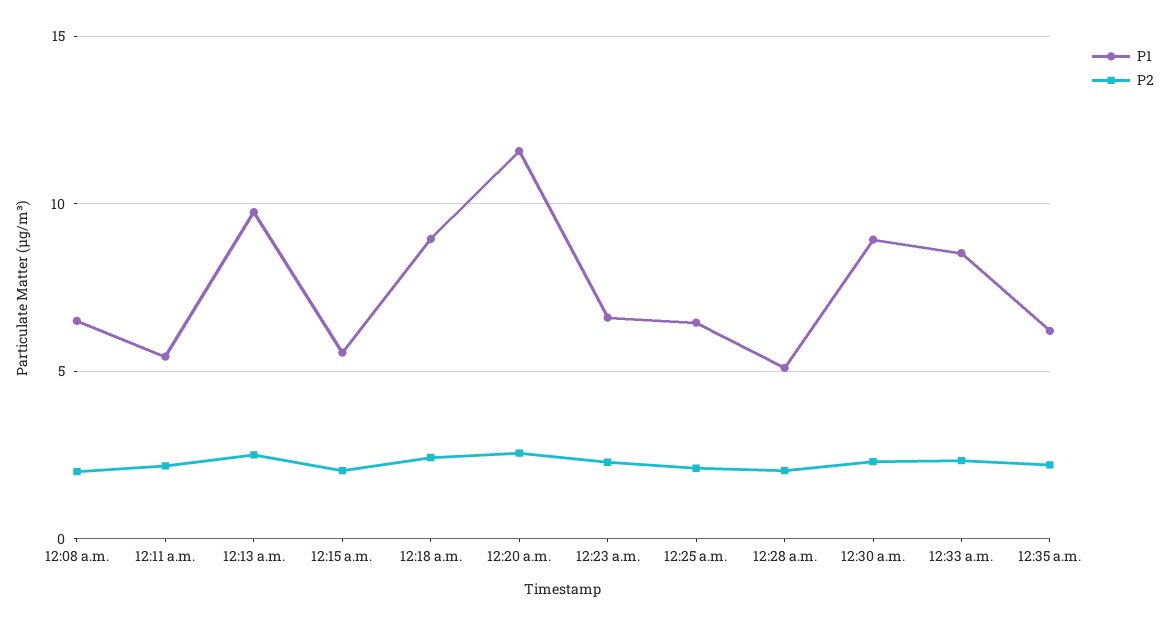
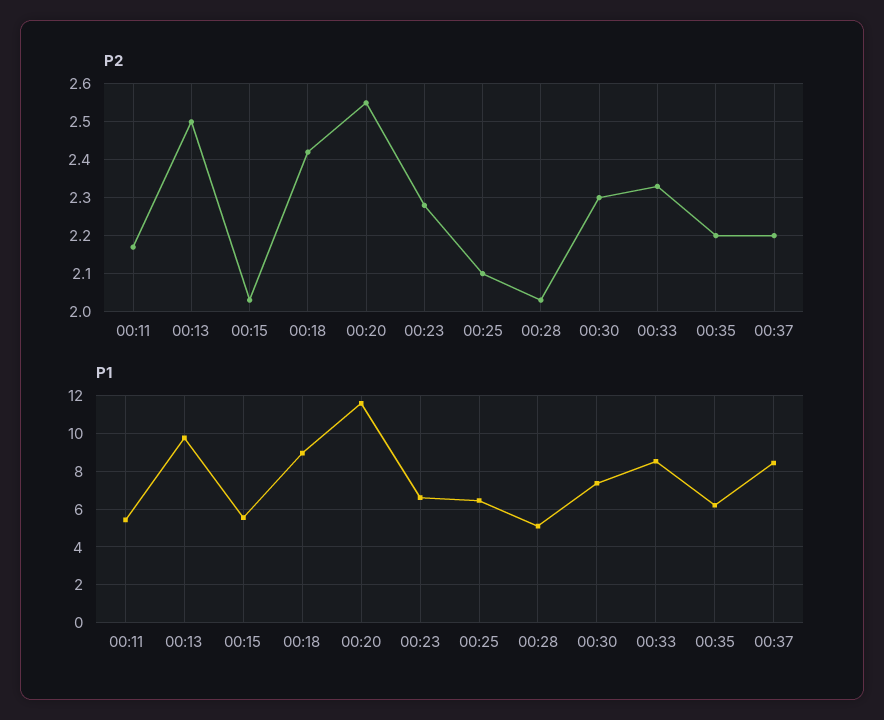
P1, 12:08 a.m.: 6.5 -> none
P2, 12:08 a.m.: 2 -> none
P1, 12:30 a.m.: 9 -> 7.5
P2, 00:37: none -> 2.2
P1, 00:37: none -> 8.5

